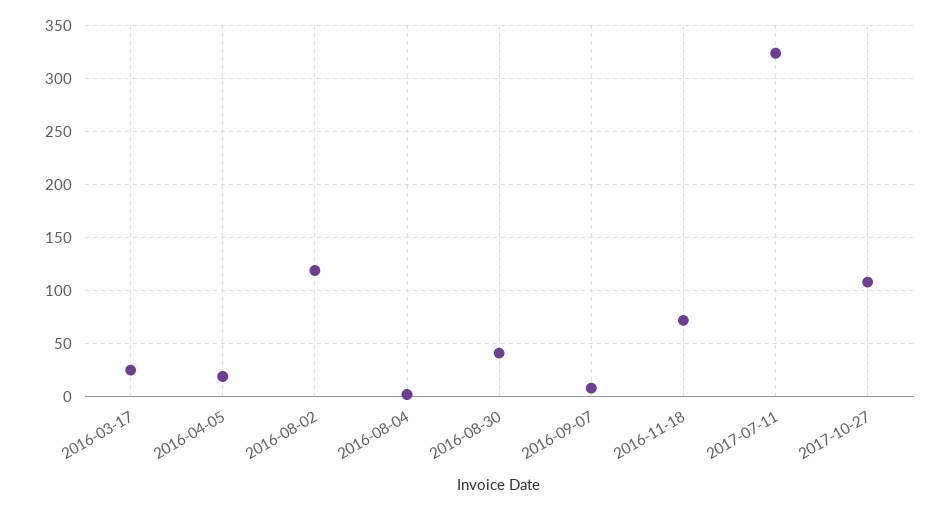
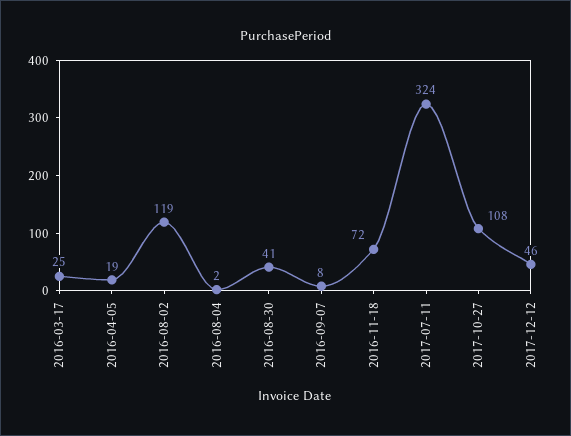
2017-12-12: none -> 46

